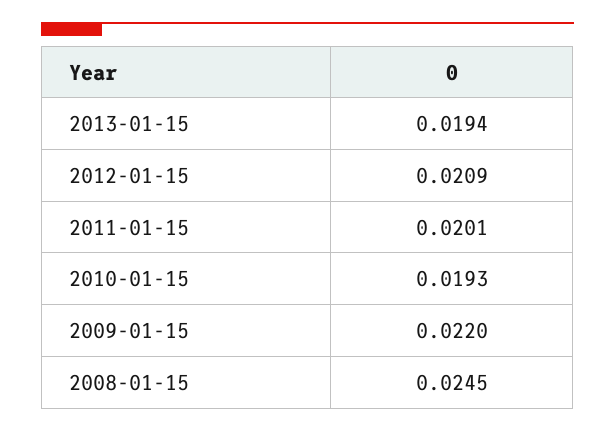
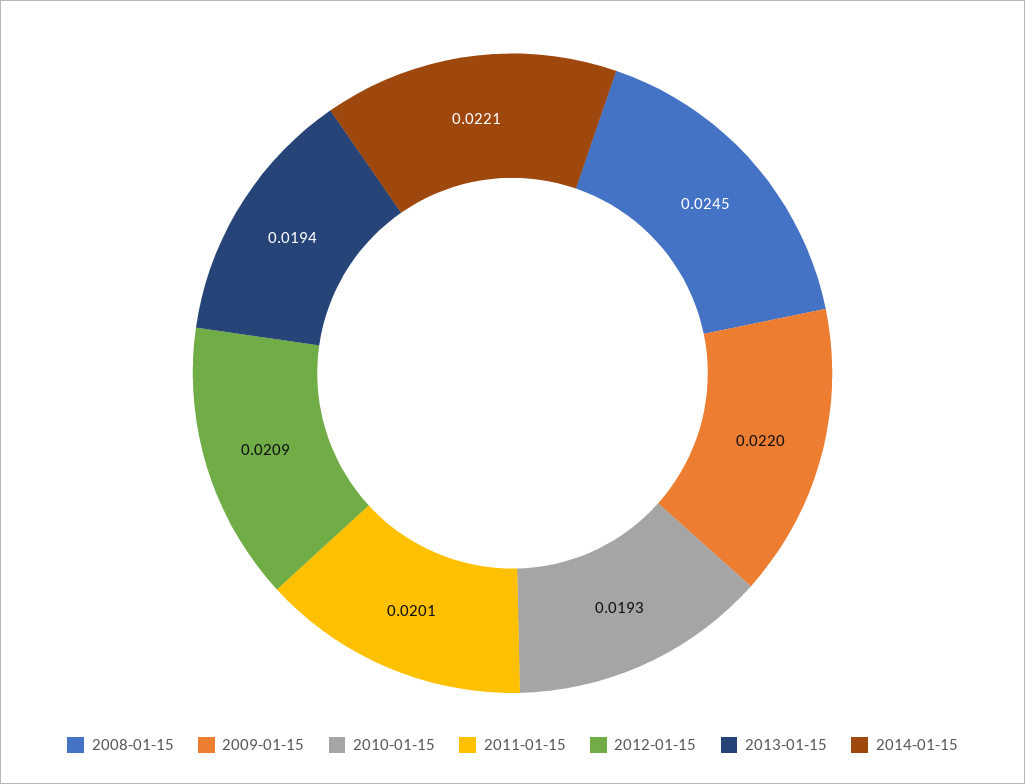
2014-01-15: none -> 0.0221

